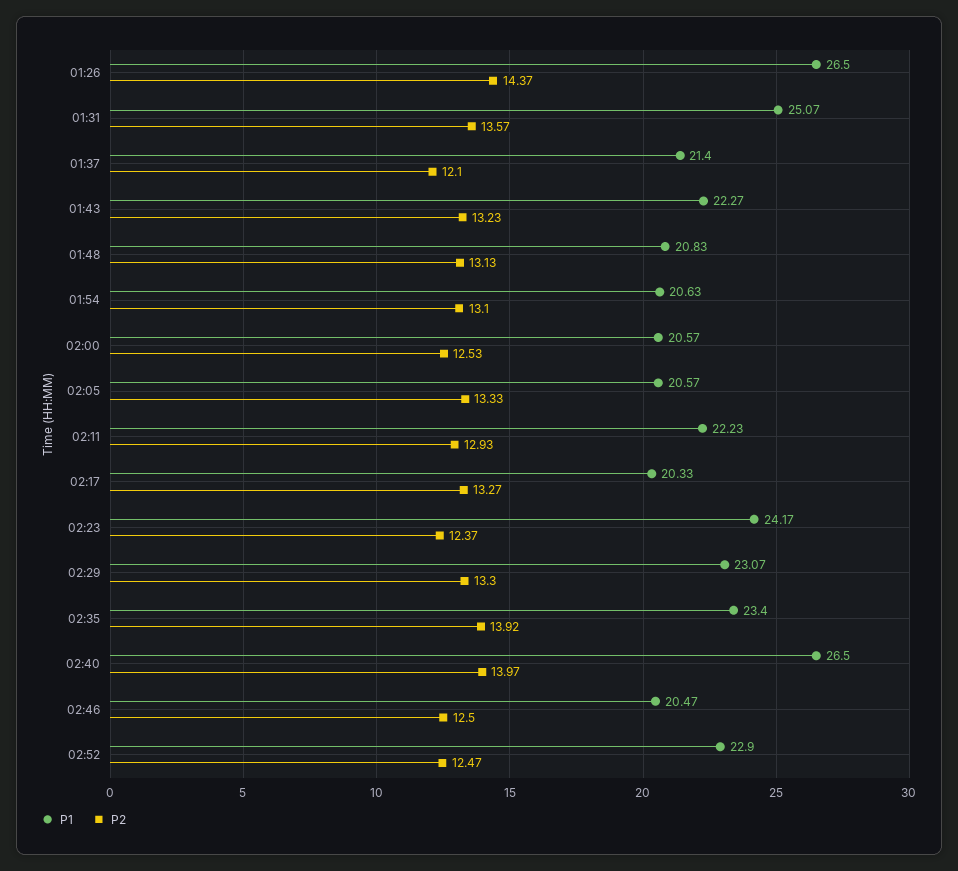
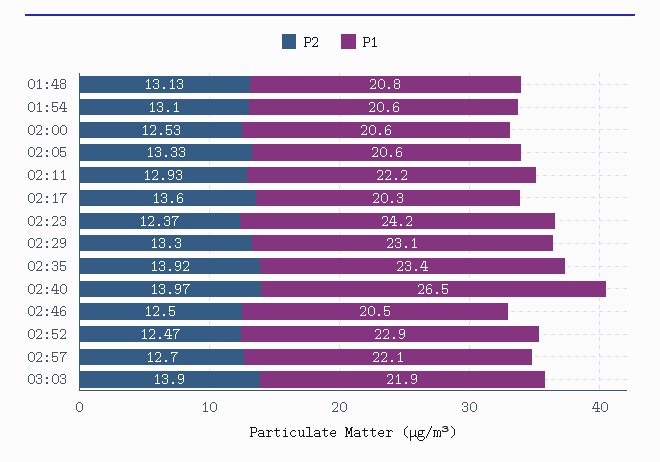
P1, 01:26: 26.5 -> none
P2, 01:26: 14.37 -> none
P1, 01:31: 25.07 -> none
P2, 01:31: 13.57 -> none
P1, 01:37: 21.4 -> none
P2, 01:37: 12.1 -> none
P1, 01:43: 22.27 -> none
P2, 01:43: 13.23 -> none
P2, 02:17: 13.27 -> 13.6
P2, 02:57: none -> 12.7
P1, 02:57: none -> 22.1
P2, 03:03: none -> 13.9
P1, 03:03: none -> 21.9

